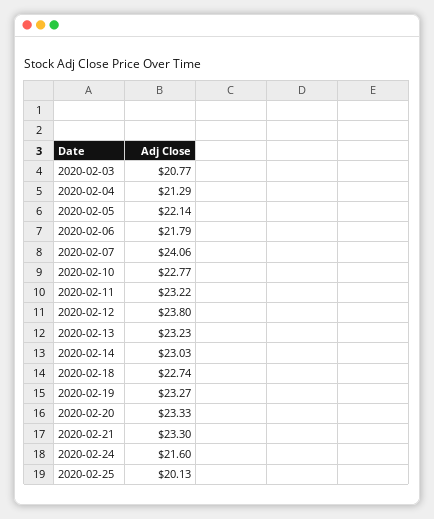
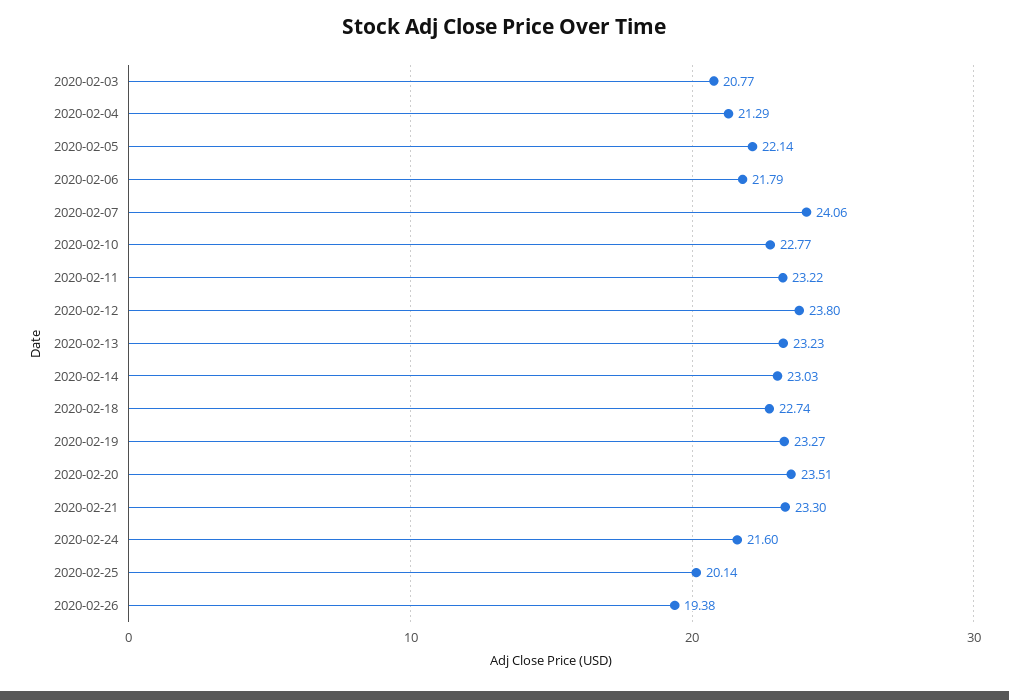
2020-02-20: 23.33 -> 23.51
2020-02-25: 20.13 -> 20.14
2020-02-26: none -> 19.38

